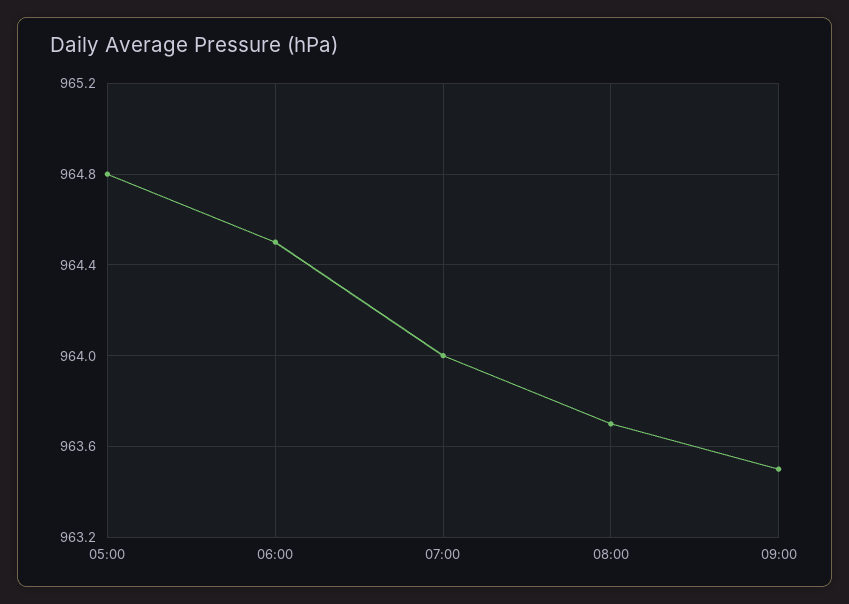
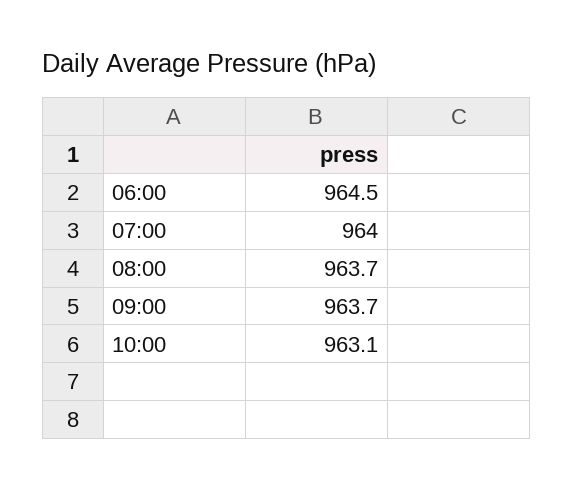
05:00: 964.8 -> none
09:00: 963.5 -> 963.7
10:00: none -> 963.1

